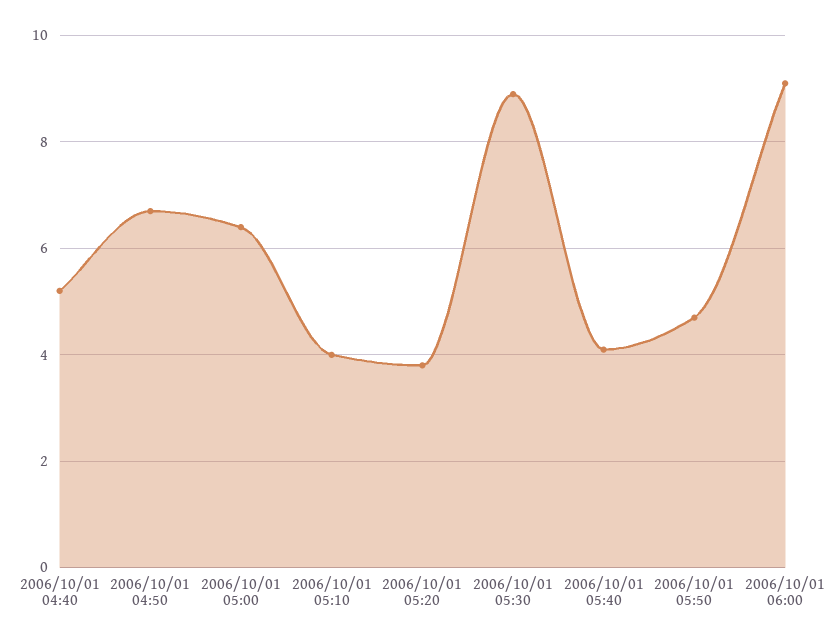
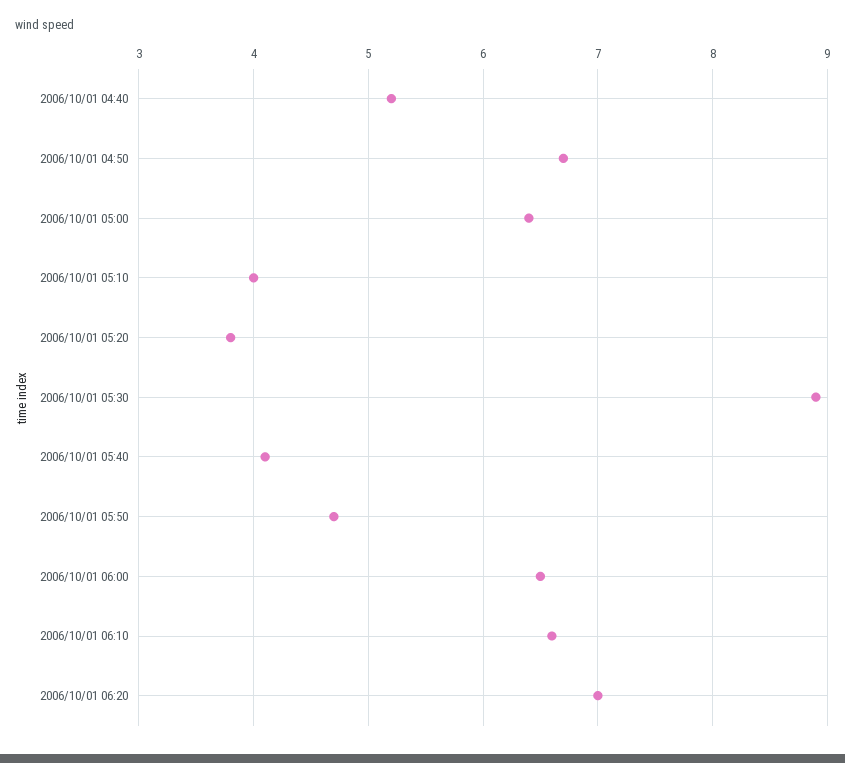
2006/10/01 06:00: 9 -> 6.5
2006/10/01 06:10: none -> 6.6
2006/10/01 06:20: none -> 7

